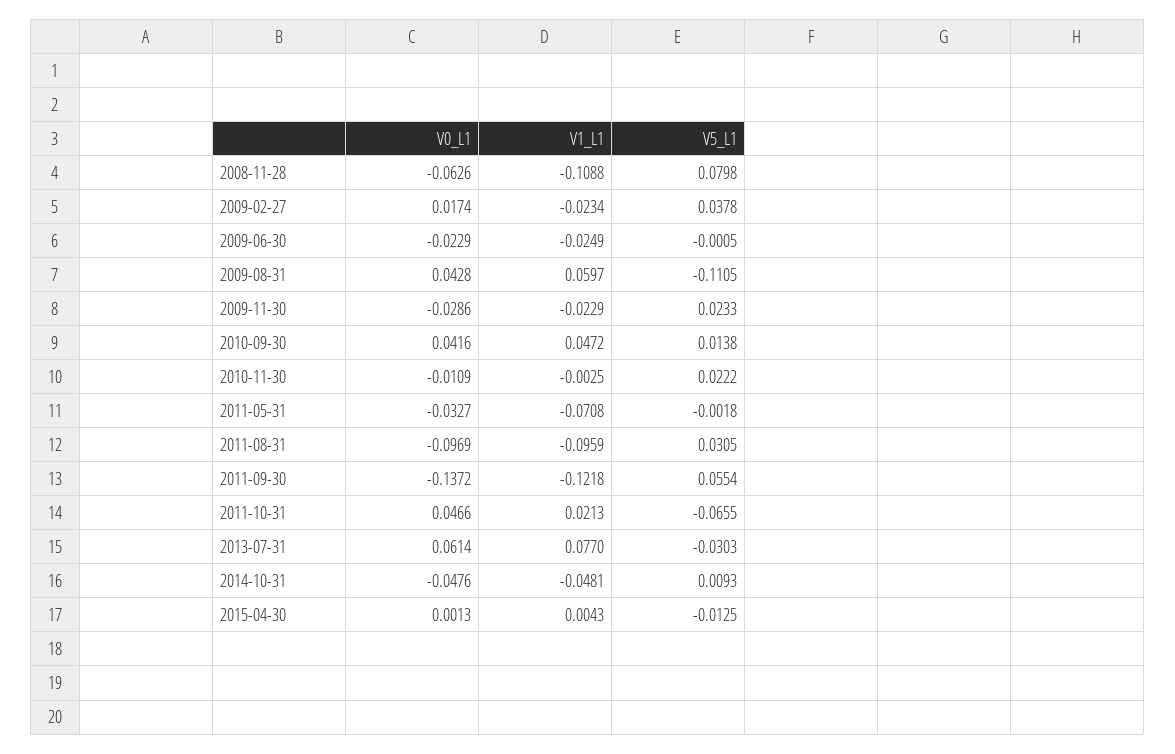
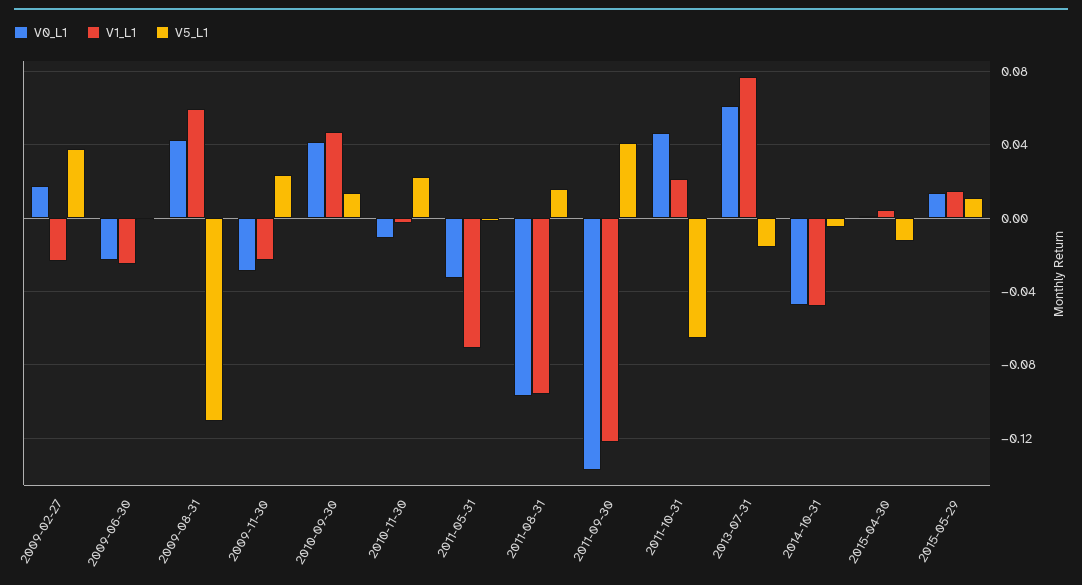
V0_L1, 2008-11-28: -0.0626 -> none
V1_L1, 2008-11-28: -0.1088 -> none
V5_L1, 2008-11-28: 0.0798 -> none
V5_L1, 2011-08-31: 0.0305 -> 0.015
V5_L1, 2011-09-30: 0.0554 -> 0.04
V5_L1, 2013-07-31: -0.0303 -> -0.015
V5_L1, 2014-10-31: 0.0093 -> -0.005
V0_L1, 2015-05-29: none -> 0.015
V1_L1, 2015-05-29: none -> 0.015
V5_L1, 2015-05-29: none -> 0.01

